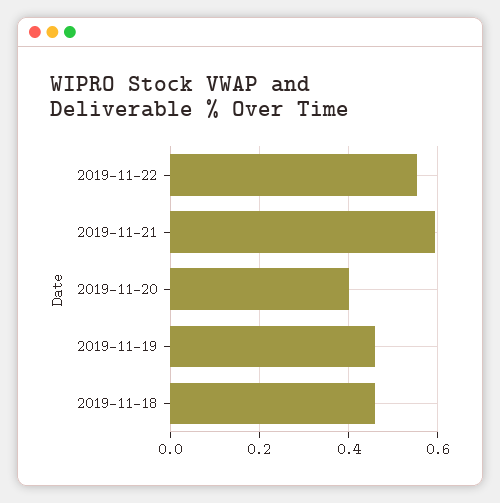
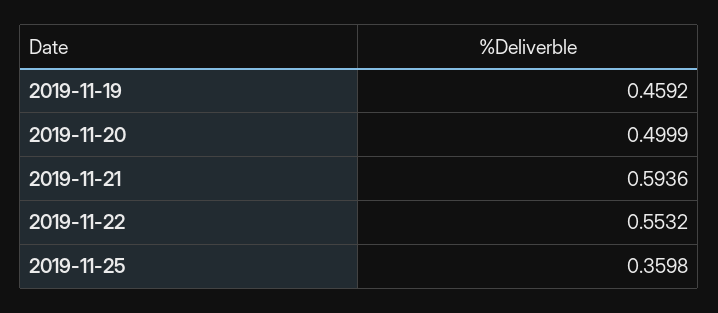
2019-11-20: 0.4 -> 0.4999
2019-11-18: 0.46 -> none
2019-11-25: none -> 0.3598

